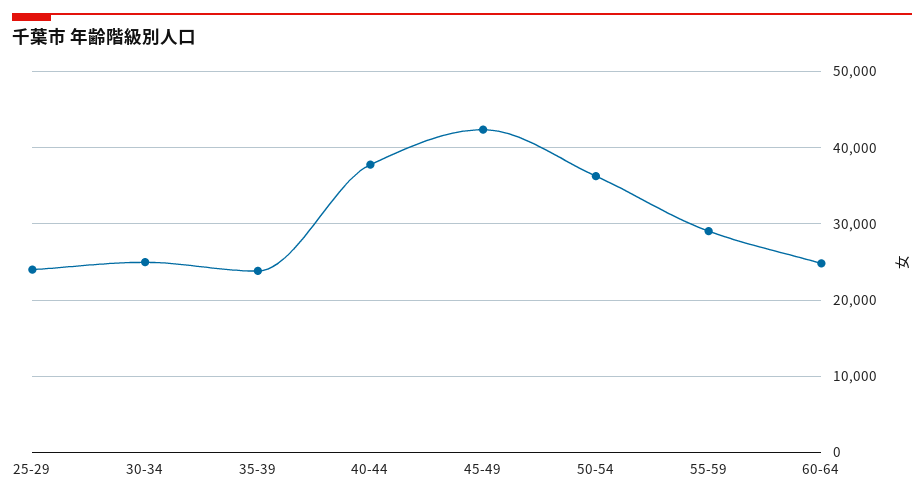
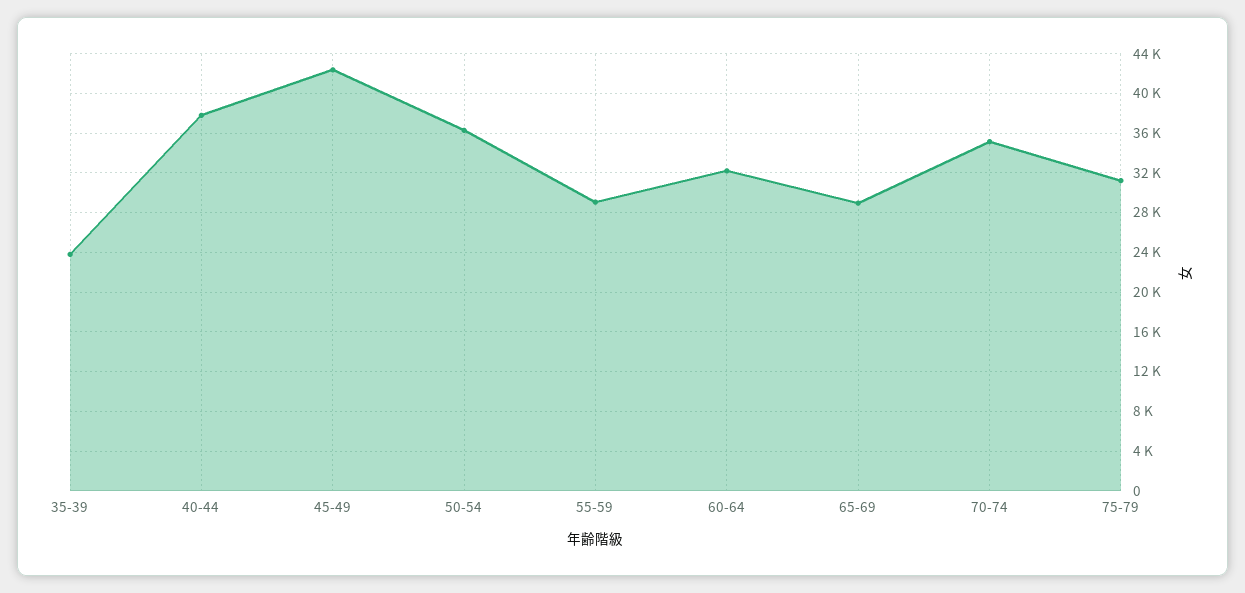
25-29: 24000 -> none
30-34: 25000 -> none
60-64: 25000 -> 32000
65-69: none -> 29000
70-74: none -> 35000
75-79: none -> 31000

